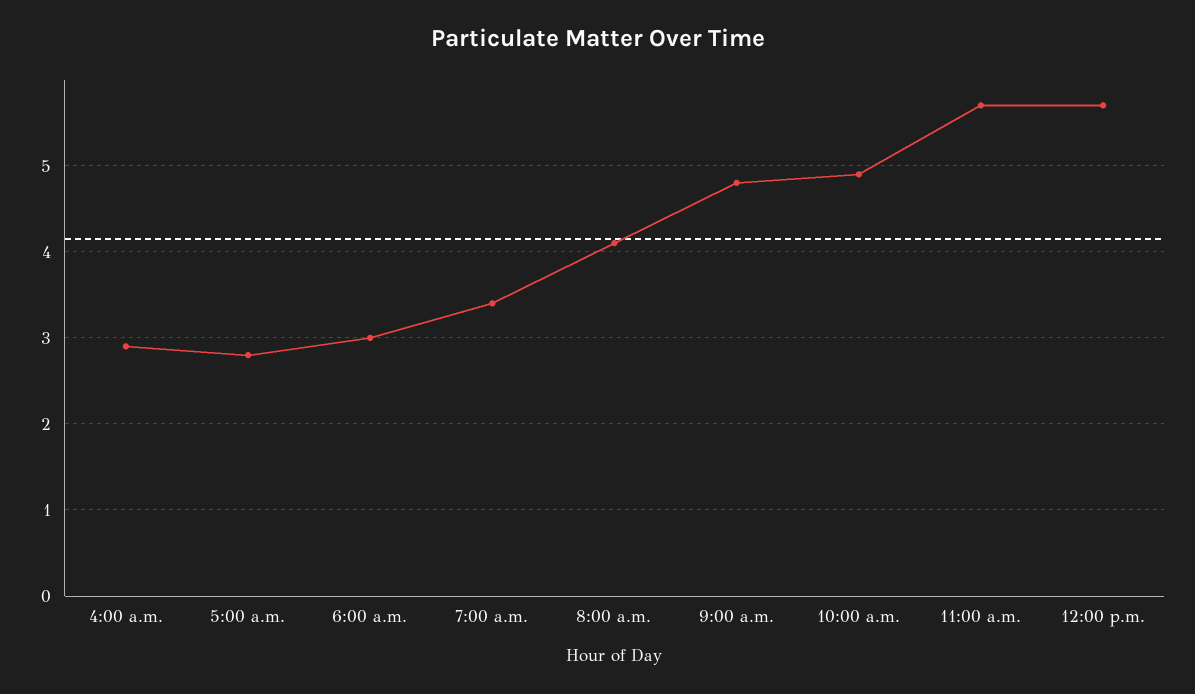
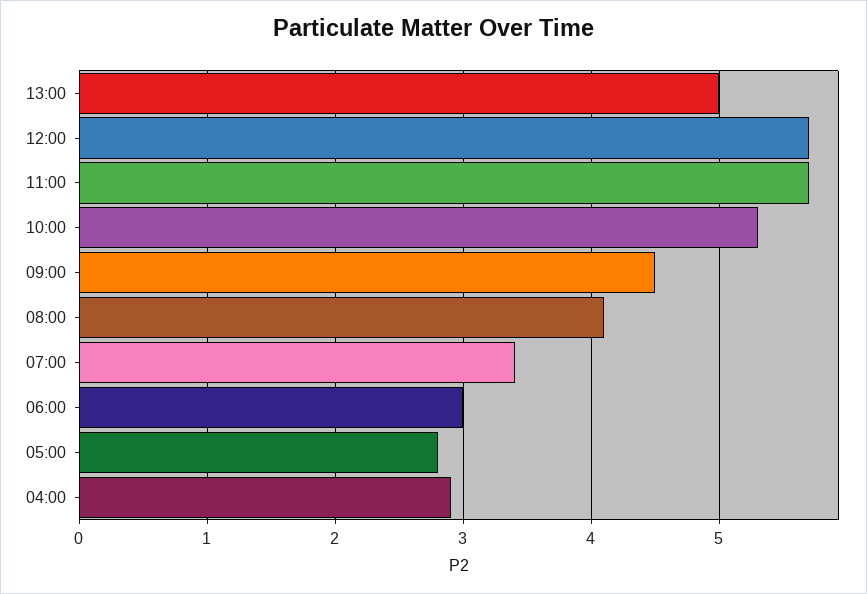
9:00 a.m.: 4.8 -> 4.5
10:00 a.m.: 4.9 -> 5.3
13:00: none -> 5

